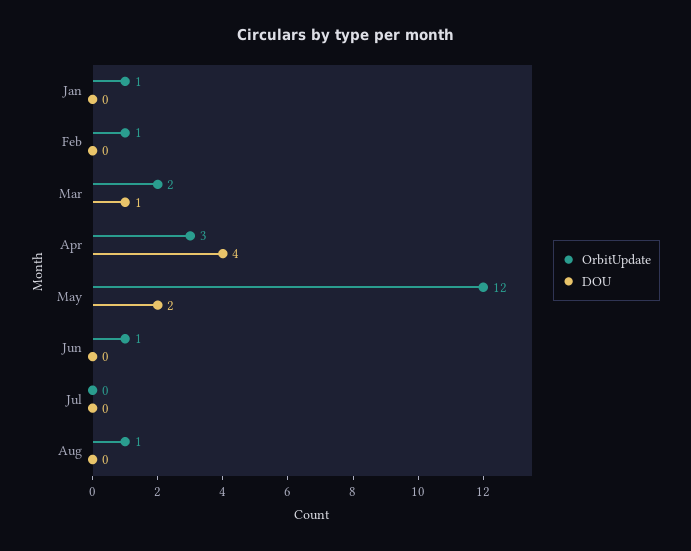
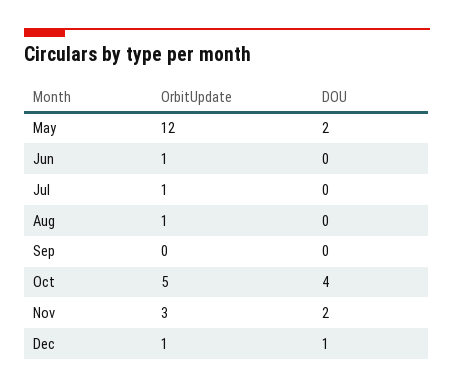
OrbitUpdate, Jan: 1 -> none
DOU, Jan: 0 -> none
OrbitUpdate, Feb: 1 -> none
DOU, Feb: 0 -> none
OrbitUpdate, Mar: 2 -> none
DOU, Mar: 1 -> none
OrbitUpdate, Apr: 3 -> none
DOU, Apr: 4 -> none
OrbitUpdate, Jul: 0 -> 1
OrbitUpdate, Sep: none -> 0
DOU, Sep: none -> 0
OrbitUpdate, Oct: none -> 5
DOU, Oct: none -> 4
OrbitUpdate, Nov: none -> 3
DOU, Nov: none -> 2
OrbitUpdate, Dec: none -> 1
DOU, Dec: none -> 1

